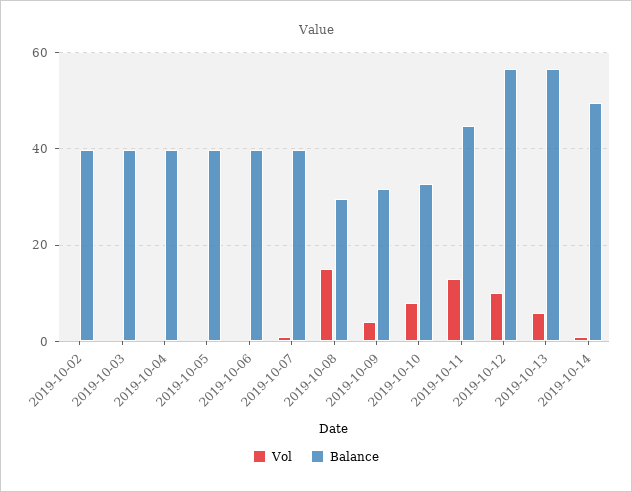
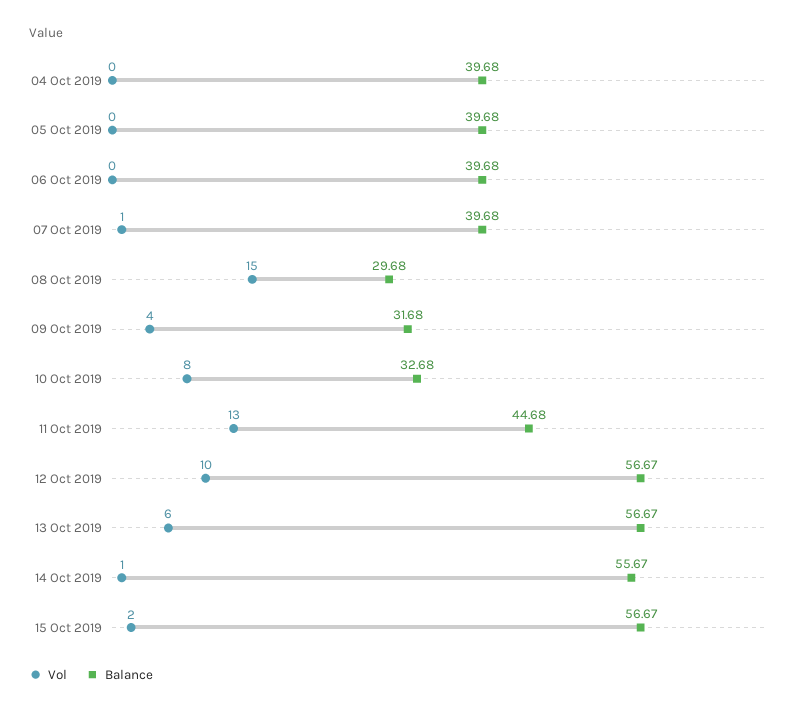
Vol, 2019-10-02: 0 -> none
Balance, 2019-10-02: 40 -> none
Vol, 2019-10-03: 0 -> none
Balance, 2019-10-03: 40 -> none
Balance, 2019-10-14: 50 -> 55.67
Vol, 15 Oct 2019: none -> 2
Balance, 15 Oct 2019: none -> 56.67

